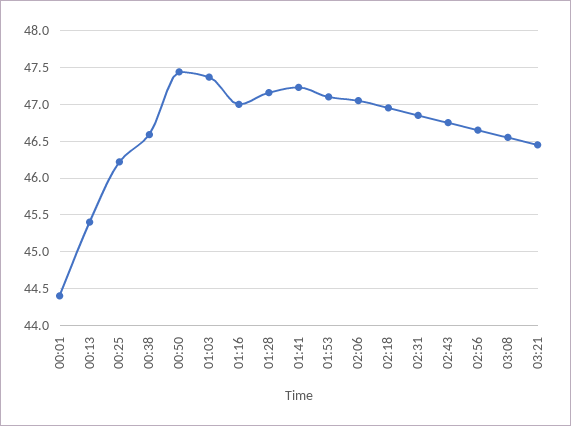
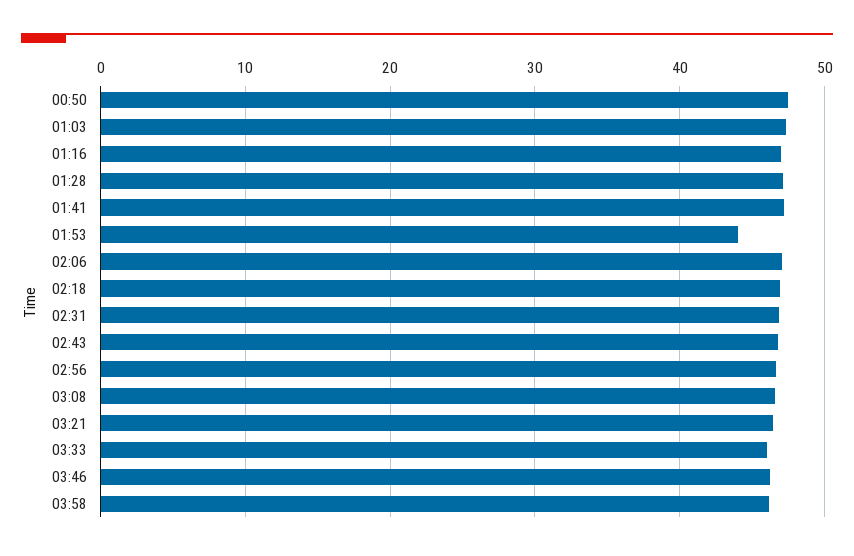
00:01: 44.4 -> none
00:13: 45.4 -> none
00:25: 46.2 -> none
00:38: 46.6 -> none
01:53: 47.1 -> 44
03:33: none -> 46
03:46: none -> 46
03:58: none -> 46

